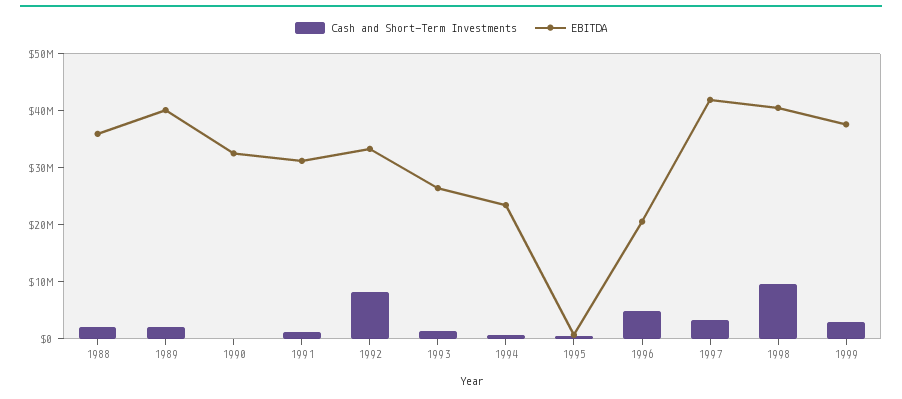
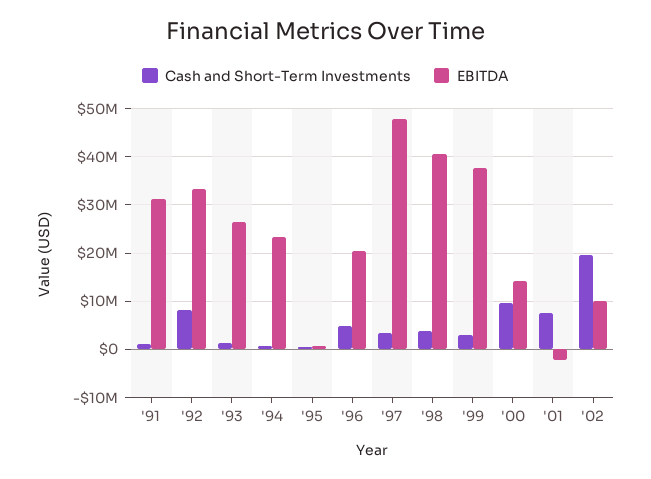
Cash and Short-Term Investments, 1988: 2000000 -> none
EBITDA, 1988: 36000000 -> none
Cash and Short-Term Investments, 1989: 2000000 -> none
EBITDA, 1989: 40000000 -> none
Cash and Short-Term Investments, 1990: 0 -> none
EBITDA, 1990: 32000000 -> none
EBITDA, 1997: 42000000 -> 48000000
Cash and Short-Term Investments, 1998: 10000000 -> 4000000
Cash and Short-Term Investments, '00: none -> 10000000
EBITDA, '00: none -> 14000000
Cash and Short-Term Investments, '01: none -> 8000000
EBITDA, '01: none -> -2000000
Cash and Short-Term Investments, '02: none -> 20000000
EBITDA, '02: none -> 10000000

